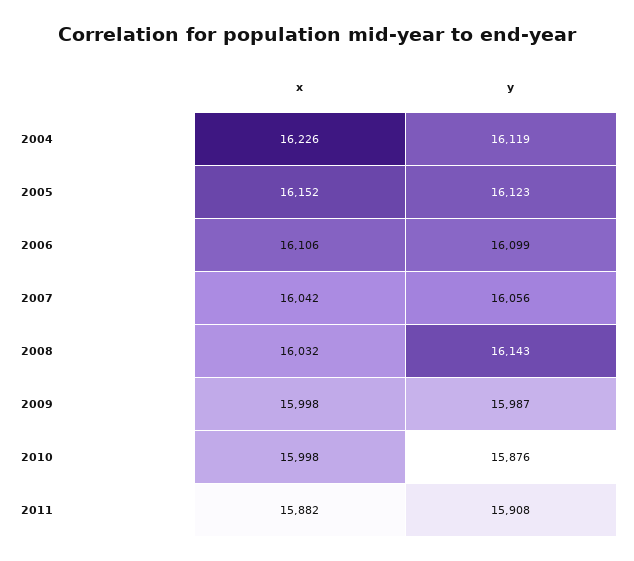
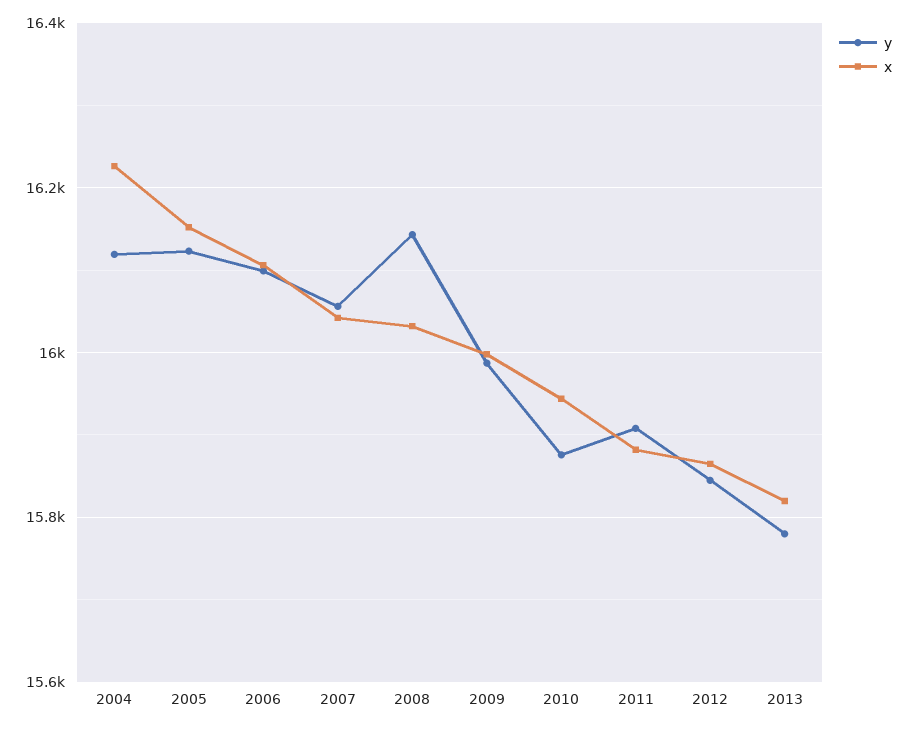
x, 2010: 15998 -> 15940
y, 2012: none -> 15840
x, 2012: none -> 15860
y, 2013: none -> 15780
x, 2013: none -> 15820

